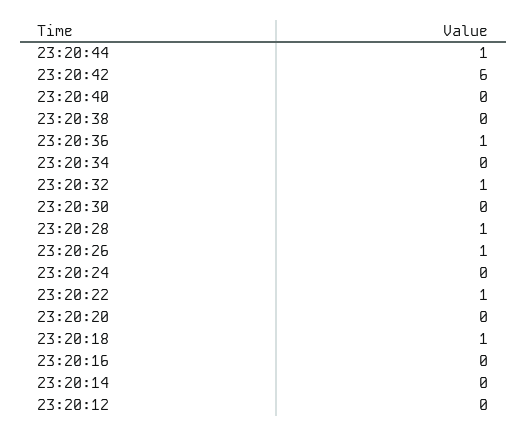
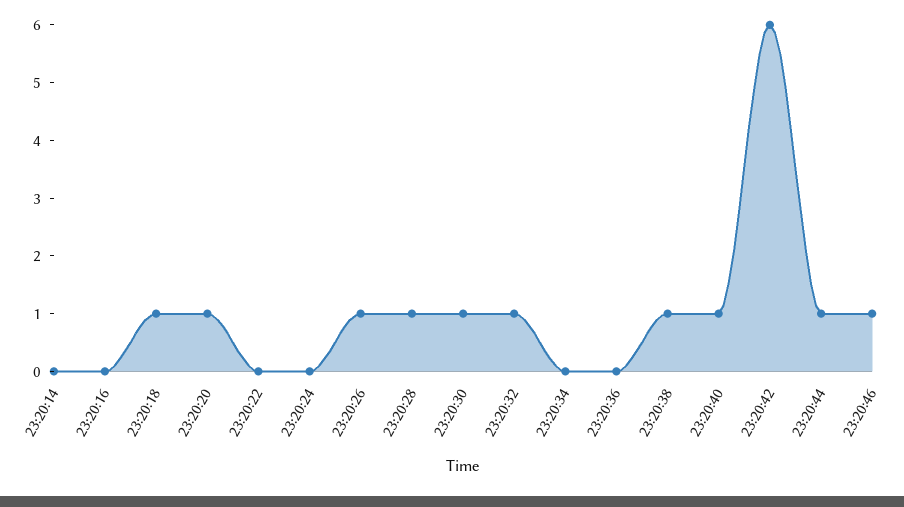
23:20:40: 0 -> 1
23:20:38: 0 -> 1
23:20:36: 1 -> 0
23:20:30: 0 -> 1
23:20:22: 1 -> 0
23:20:20: 0 -> 1
23:20:12: 0 -> none
23:20:46: none -> 1

